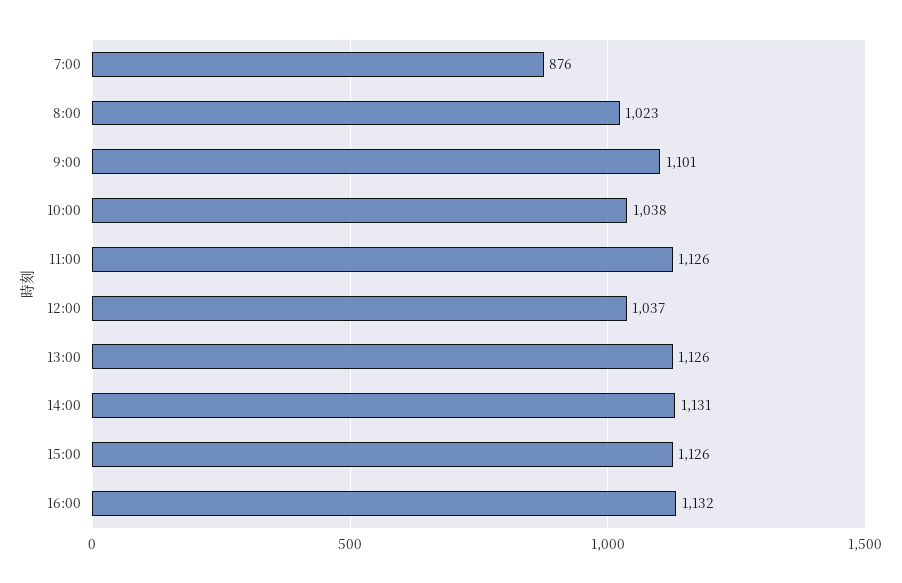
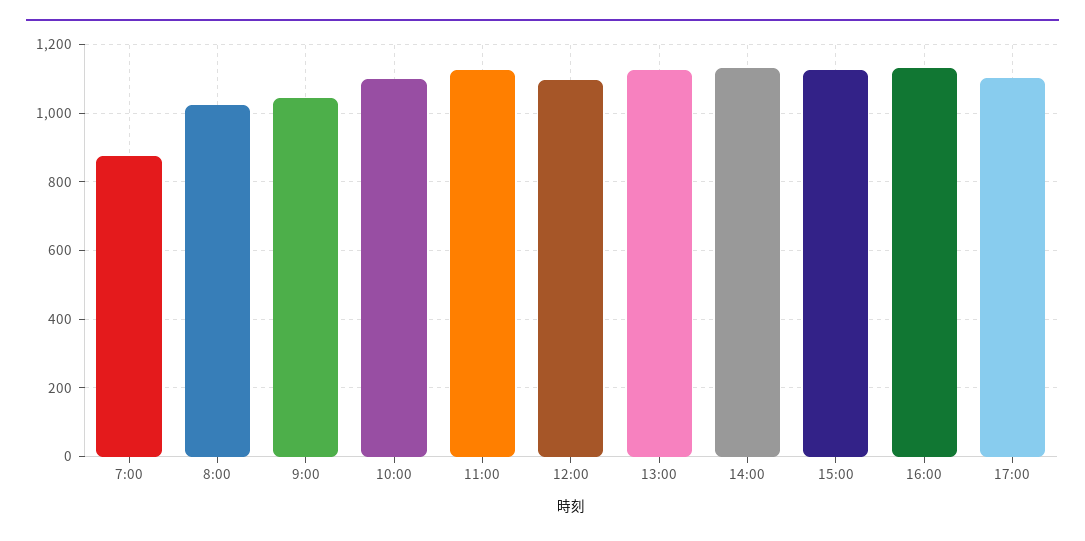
9:00: 1101 -> 1040
10:00: 1038 -> 1100
12:00: 1037 -> 1100
17:00: none -> 1100

